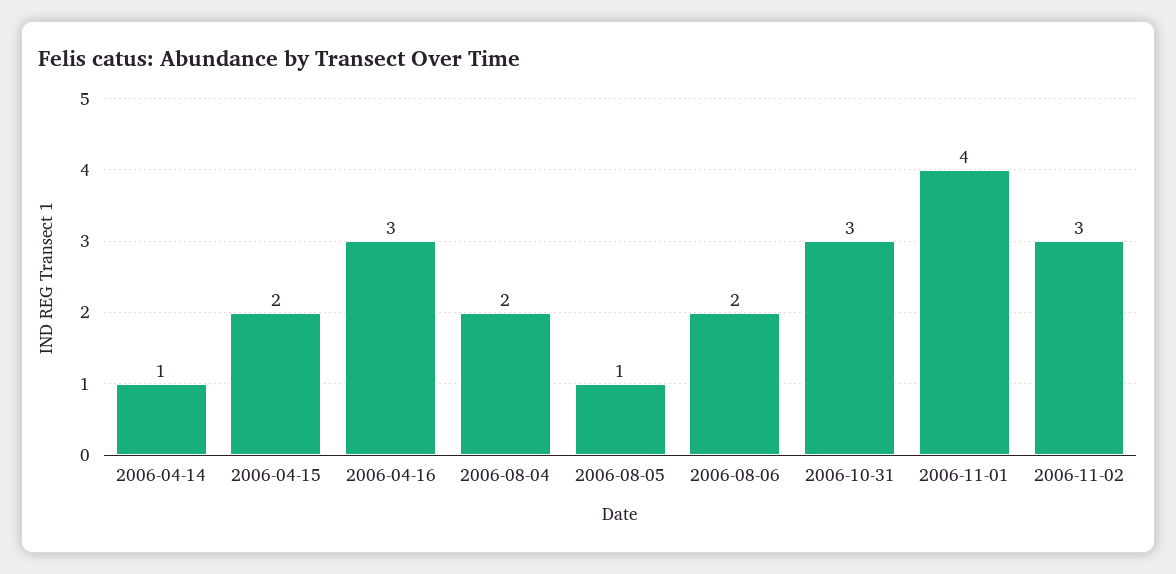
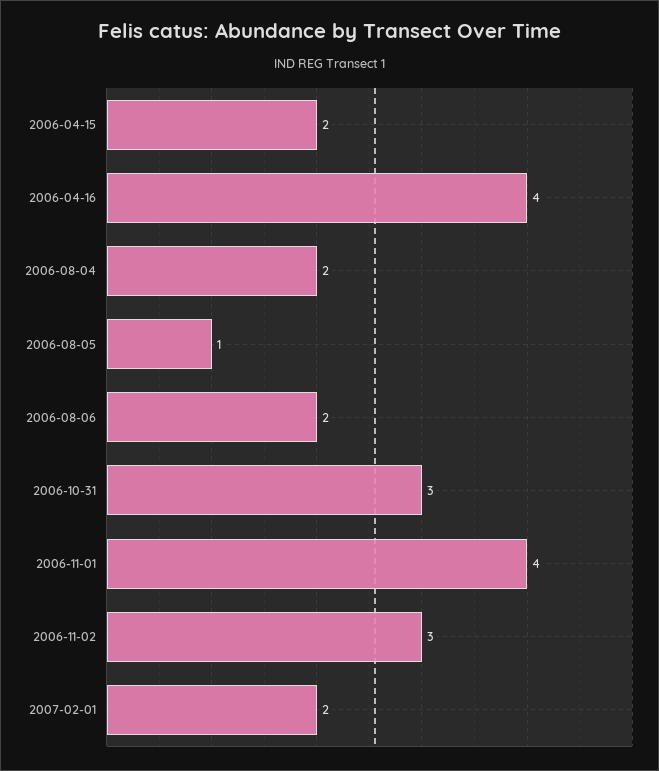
2006-04-14: 1 -> none
2006-04-16: 3 -> 4
2007-02-01: none -> 2

